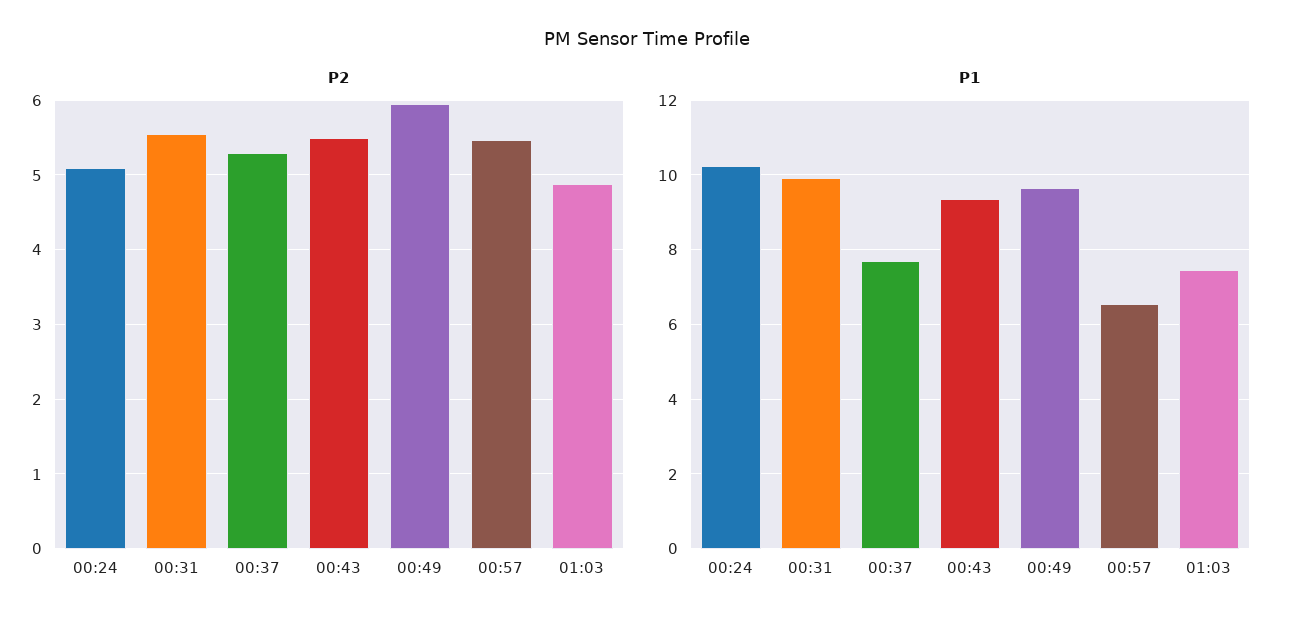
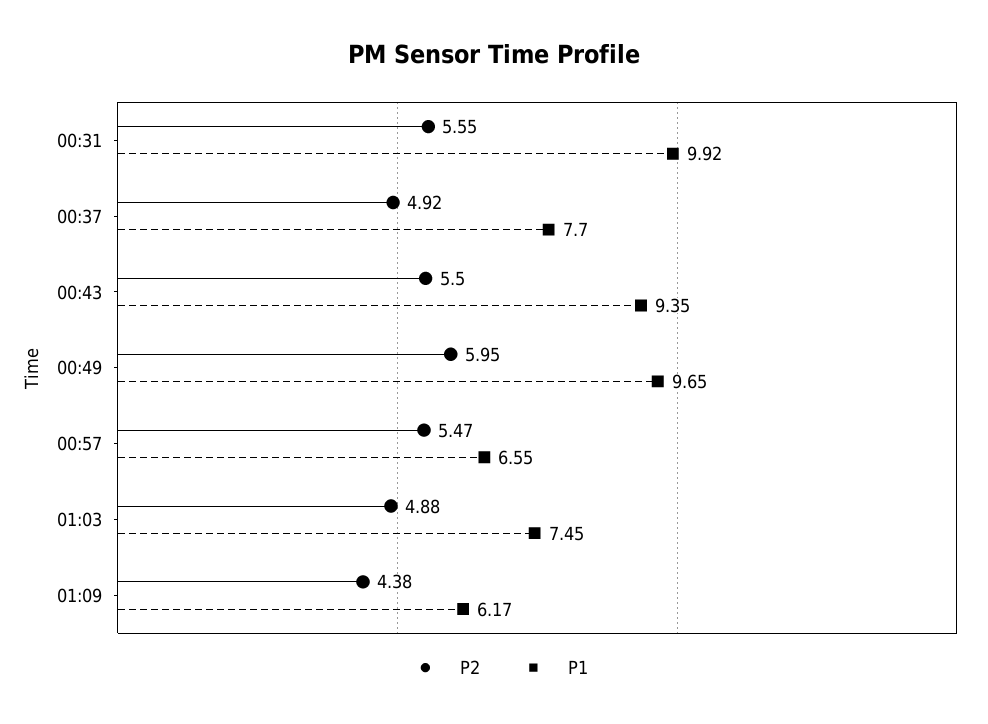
P2, 00:24: 5.1 -> none
P2, 00:37: 5.3 -> 4.92
P1, 00:24: 10.2 -> none
P2, 01:09: none -> 4.38
P1, 01:09: none -> 6.17

